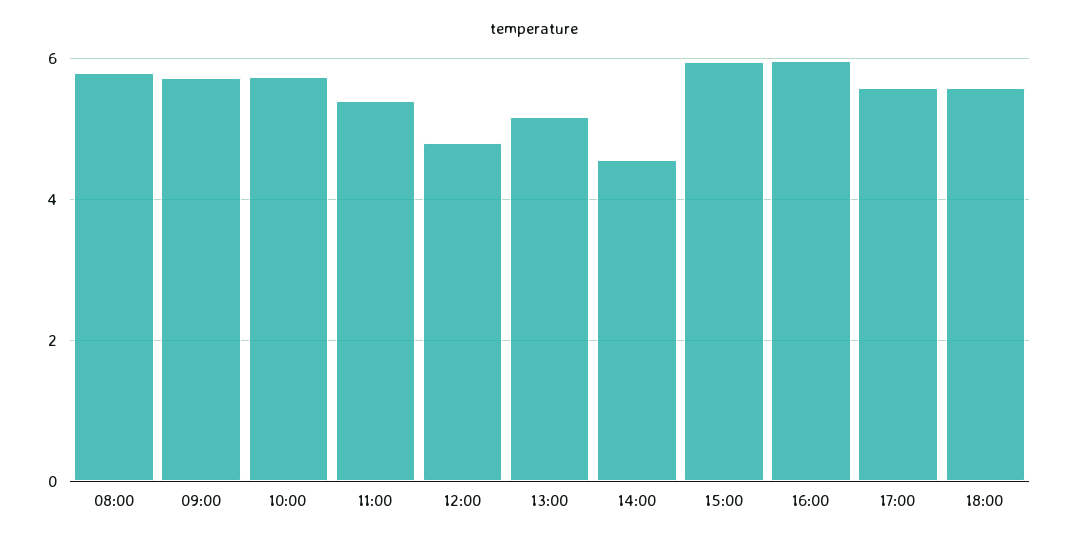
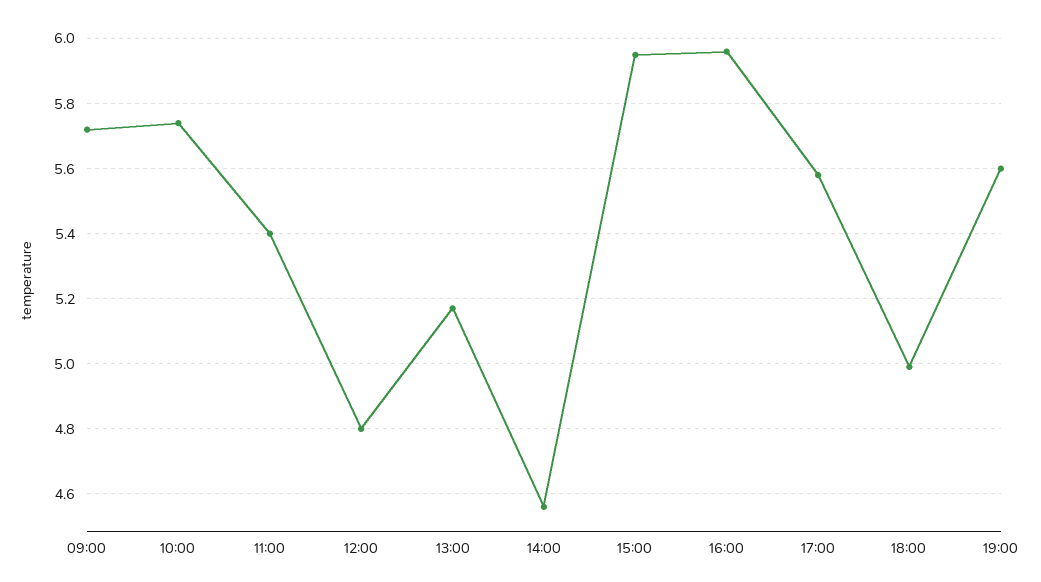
08:00: 5.8 -> none
18:00: 5.6 -> 5
19:00: none -> 5.6

